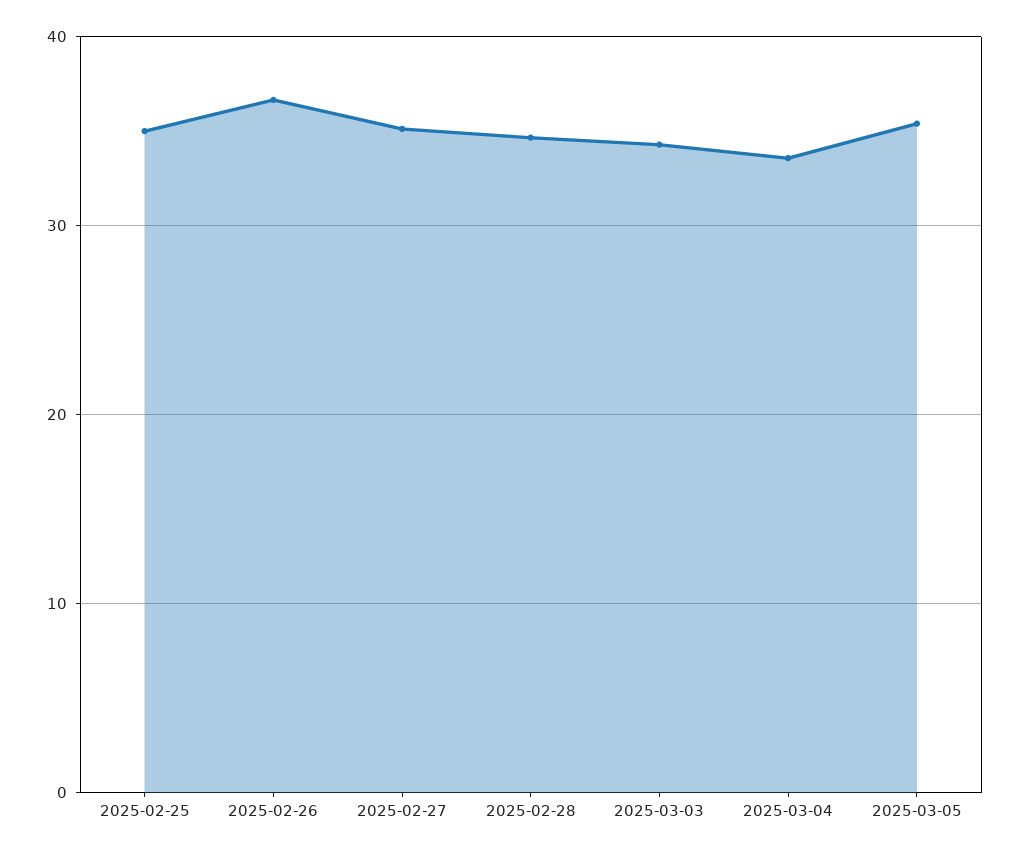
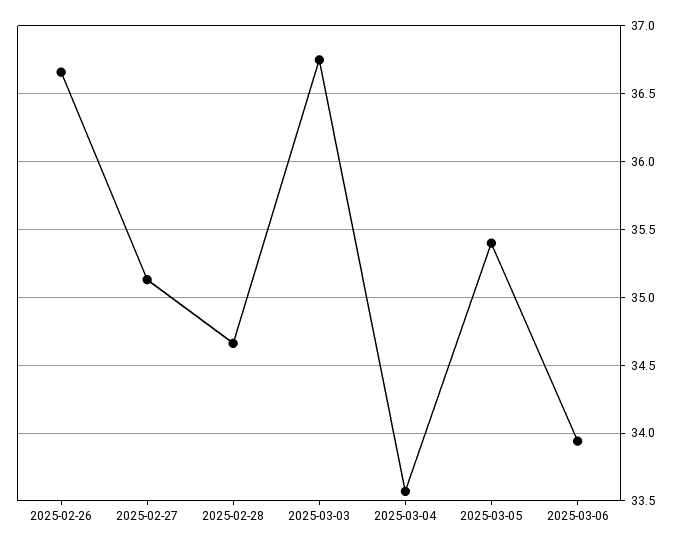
2025-02-25: 35 -> none
2025-03-03: 34 -> 36.75
2025-03-06: none -> 33.95

